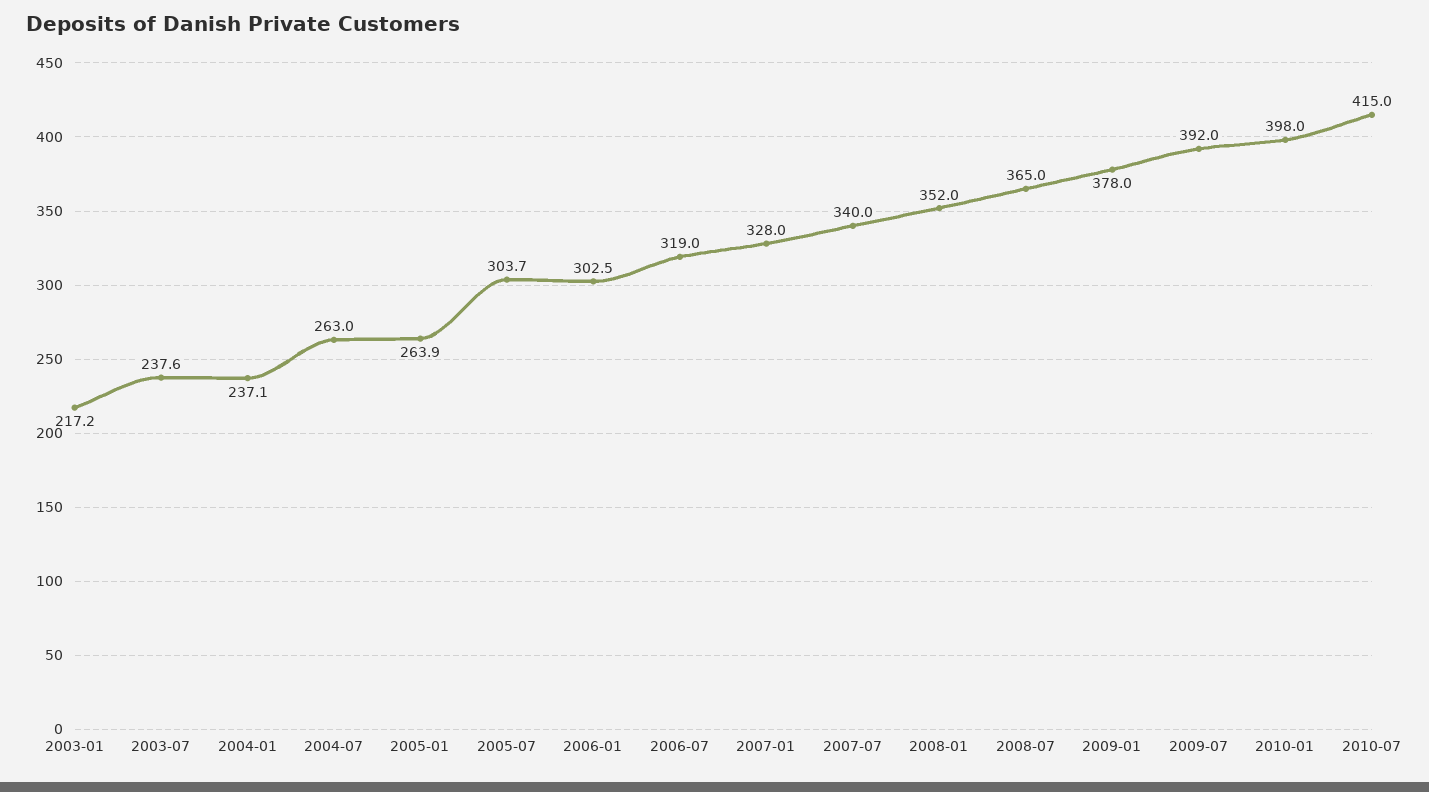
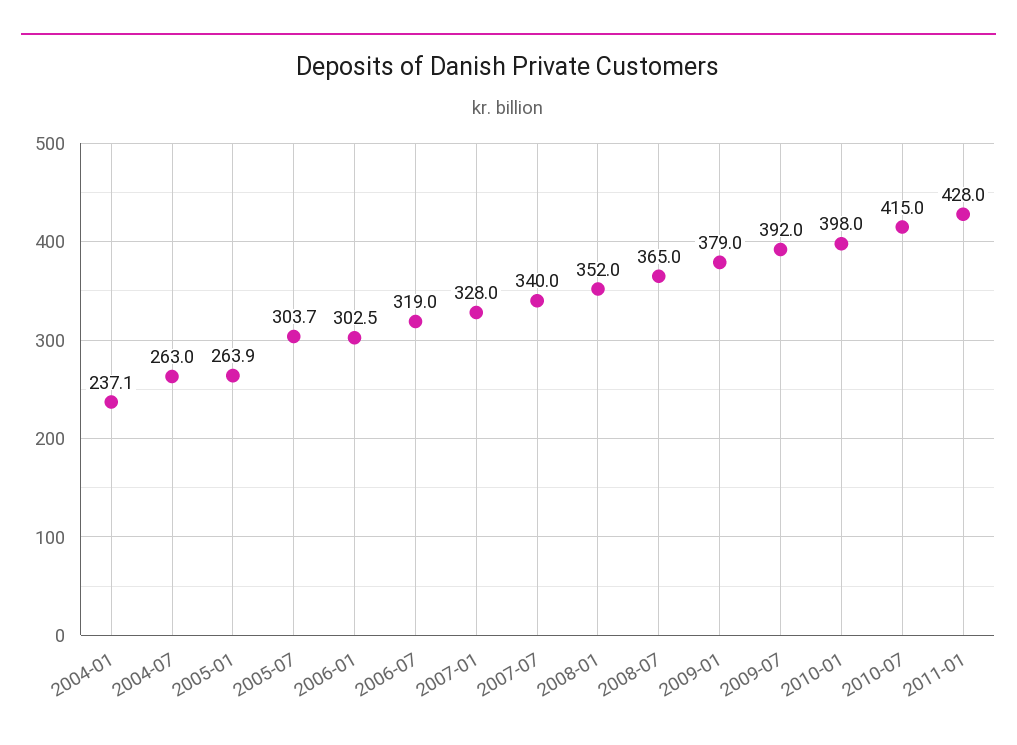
2003-01: 217.2 -> none
2003-07: 237.6 -> none
2009-01: 378 -> 379
2011-01: none -> 428

